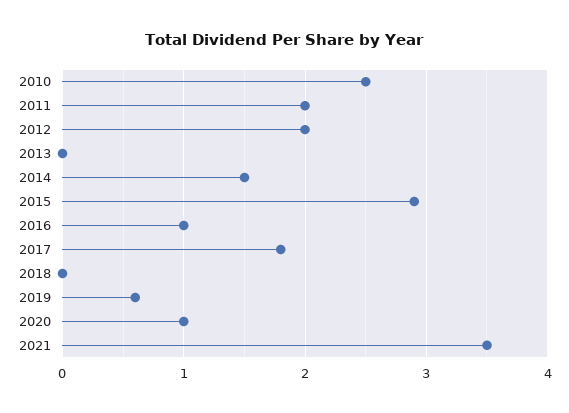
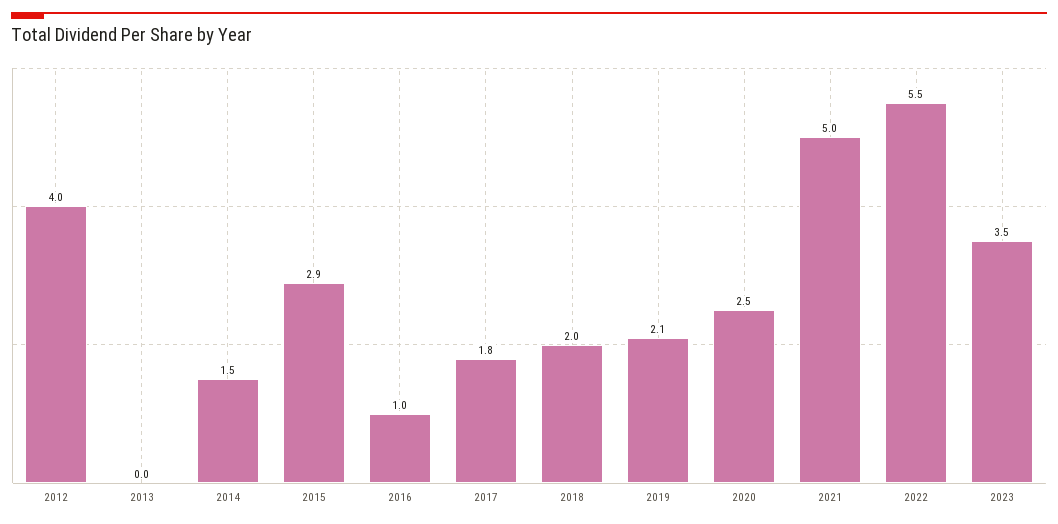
2010: 2.5 -> none
2011: 2 -> none
2012: 2 -> 4
2018: 0 -> 2
2019: 0.6 -> 2.1
2020: 1 -> 2.5
2021: 3.5 -> 5
2022: none -> 5.5
2023: none -> 3.5

